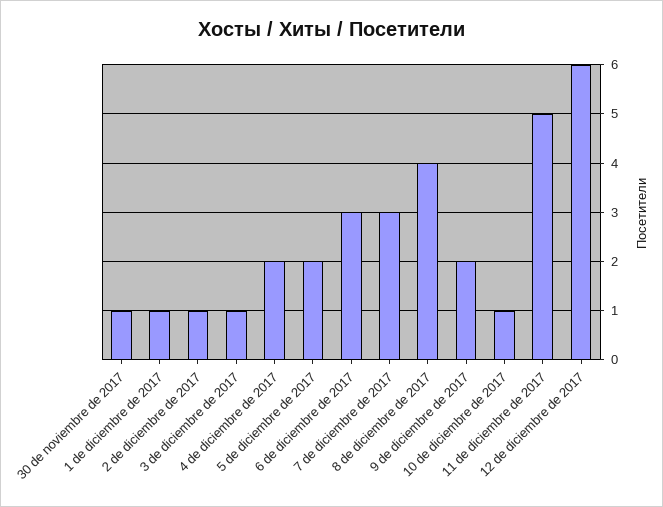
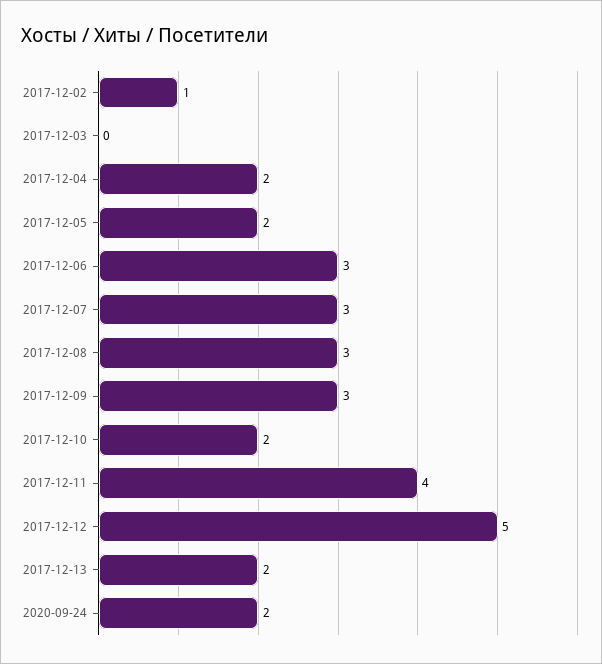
30 de noviembre de 2017: 1 -> none
1 de diciembre de 2017: 1 -> none
3 de diciembre de 2017: 1 -> 0
8 de diciembre de 2017: 4 -> 3
9 de diciembre de 2017: 2 -> 3
10 de diciembre de 2017: 1 -> 2
11 de diciembre de 2017: 5 -> 4
12 de diciembre de 2017: 6 -> 5
2017-12-13: none -> 2
2020-09-24: none -> 2

